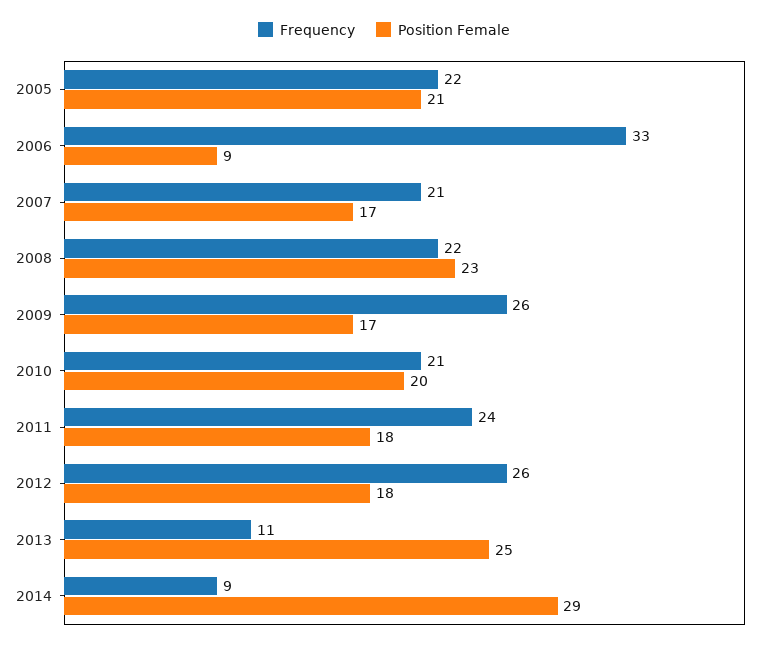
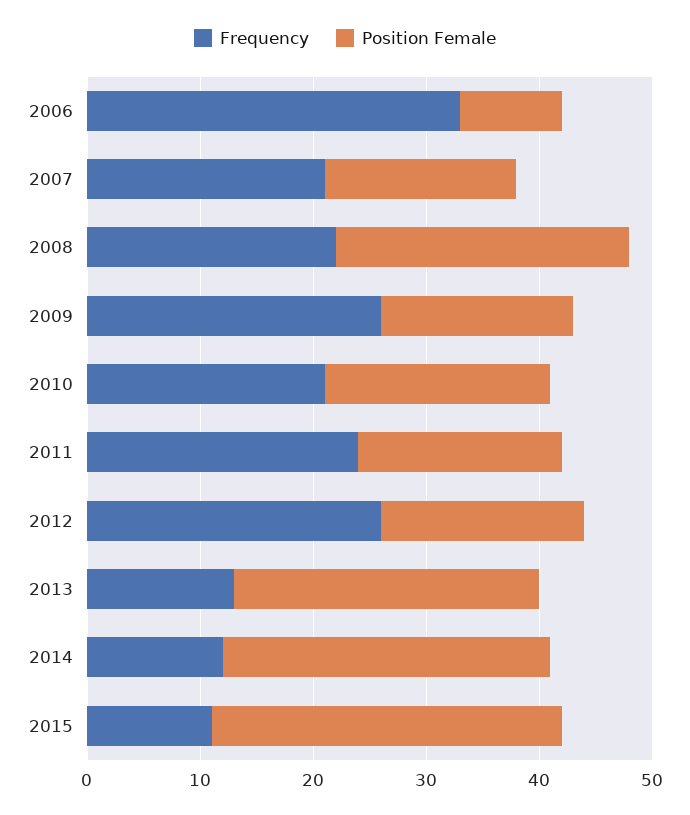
Frequency, 2005: 22 -> none
Position Female, 2005: 21 -> none
Position Female, 2008: 23 -> 26
Frequency, 2013: 11 -> 13
Position Female, 2013: 25 -> 27
Frequency, 2014: 9 -> 12
Frequency, 2015: none -> 11
Position Female, 2015: none -> 31

